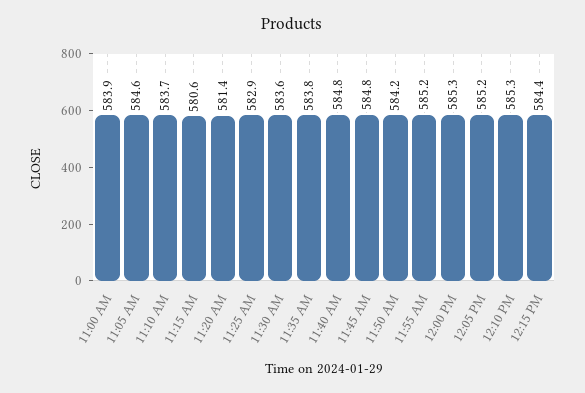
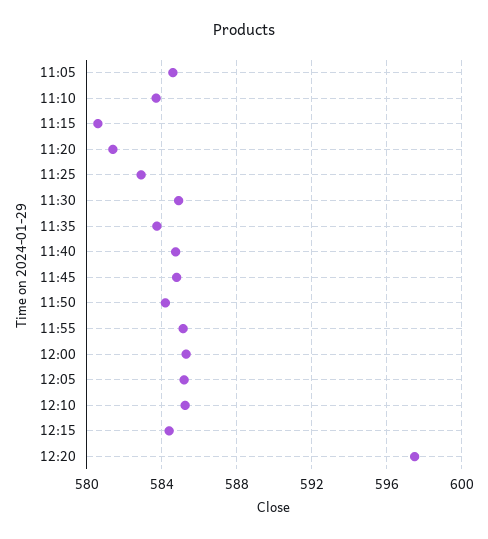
11:00 AM: 583.9 -> none
11:30 AM: 583.6 -> 585
12:20: none -> 597.5

